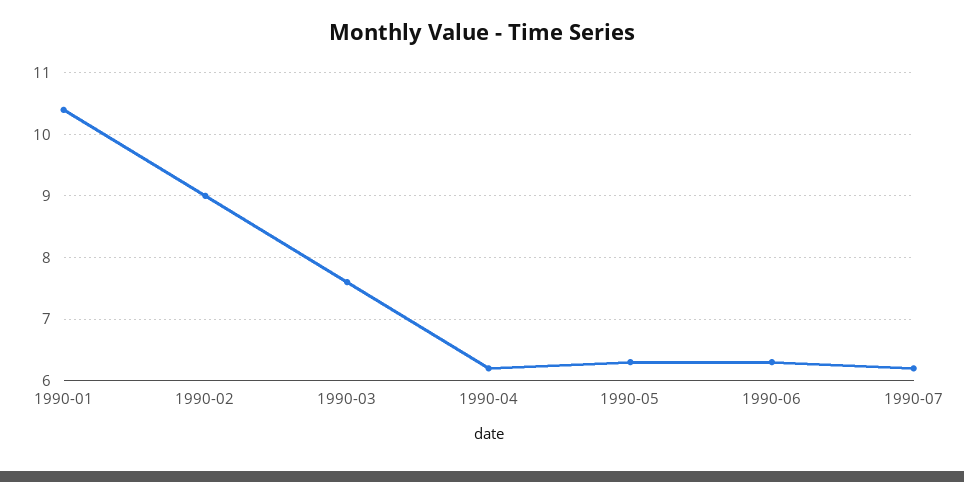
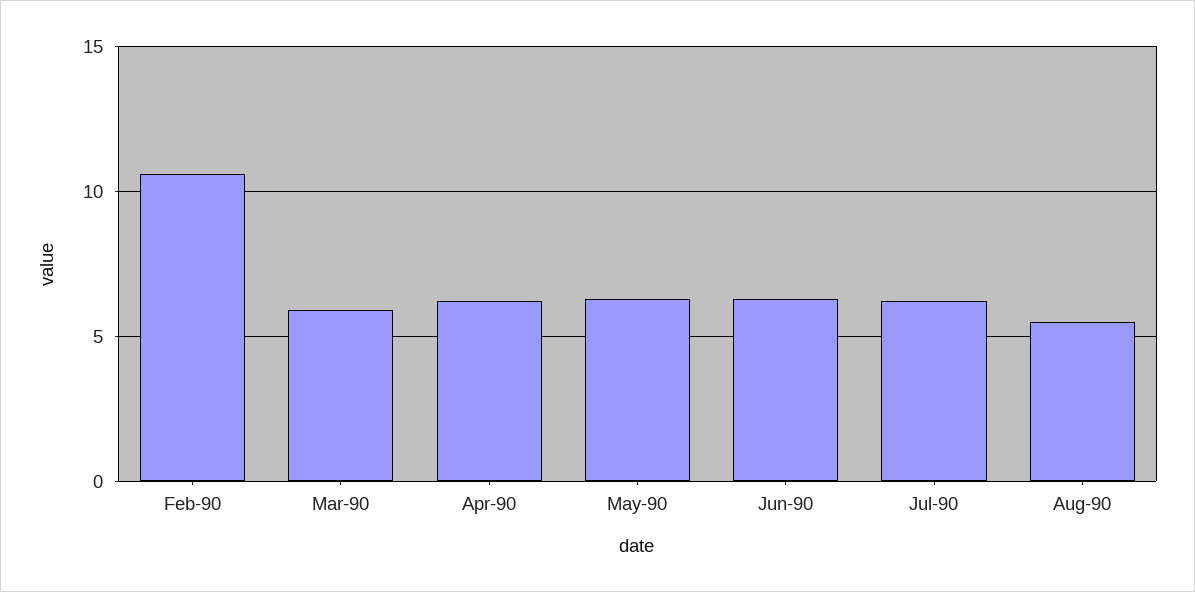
1990-01: 10.4 -> none
1990-02: 9 -> 10.5
1990-03: 7.6 -> 6
Aug-90: none -> 5.5

